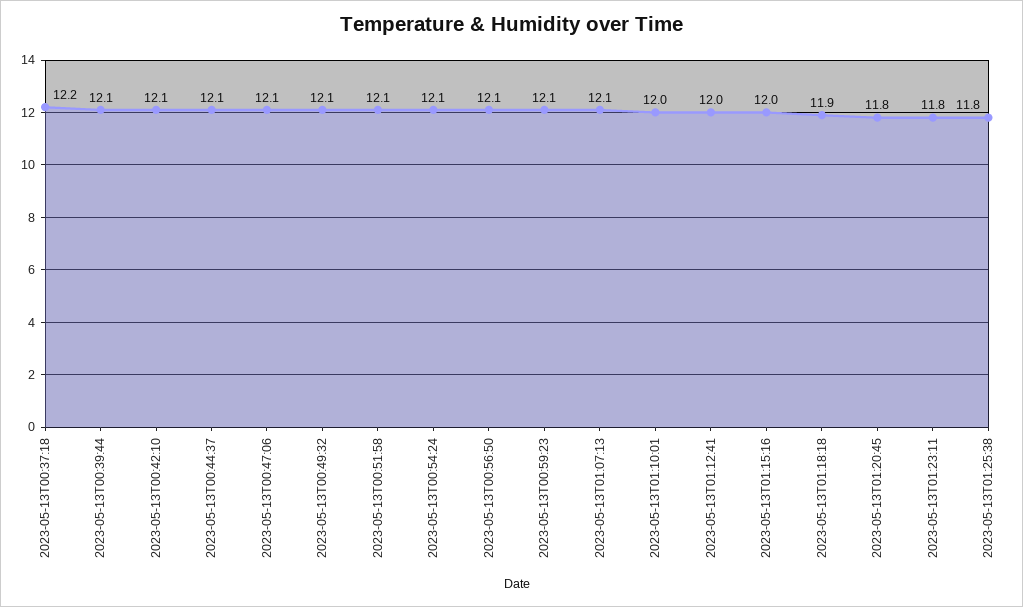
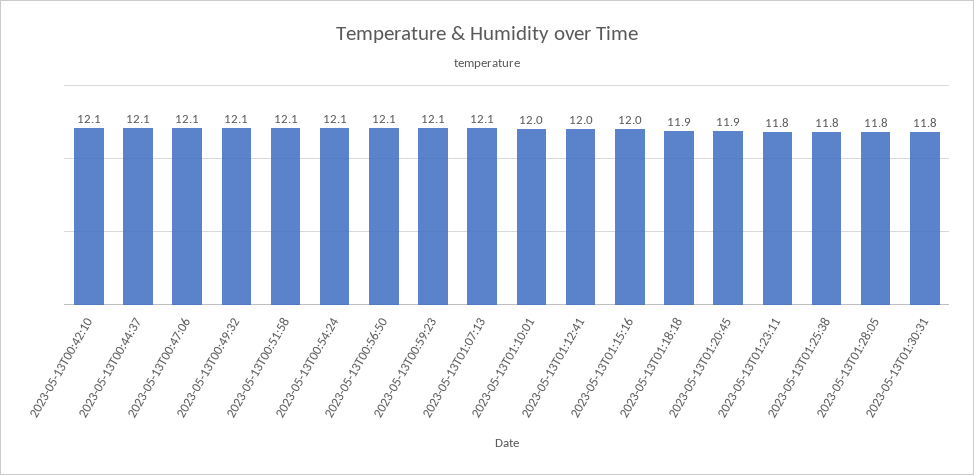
2023-05-13T00:37:18: 12.2 -> none
2023-05-13T00:39:44: 12.1 -> none
2023-05-13T01:20:45: 11.8 -> 11.9
2023-05-13T01:28:05: none -> 11.8
2023-05-13T01:30:31: none -> 11.8

